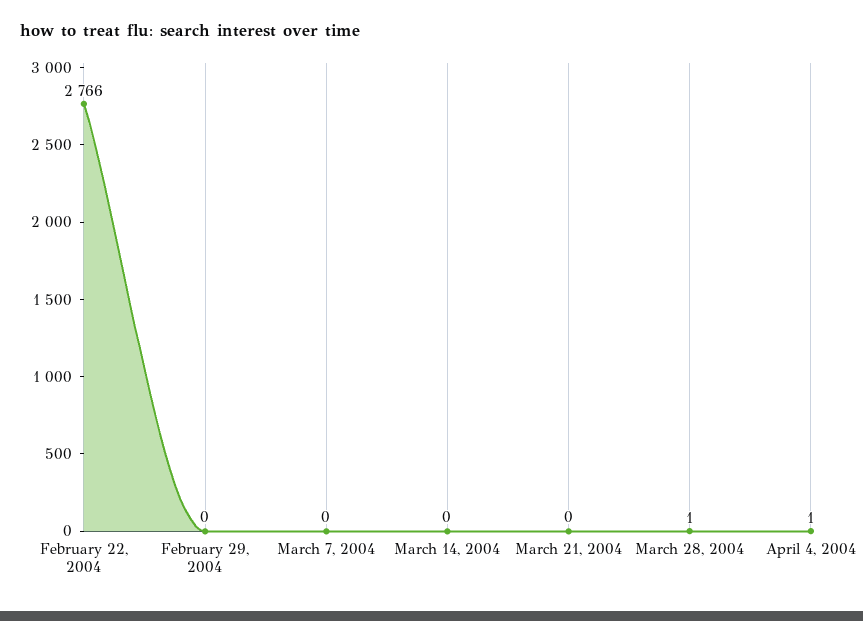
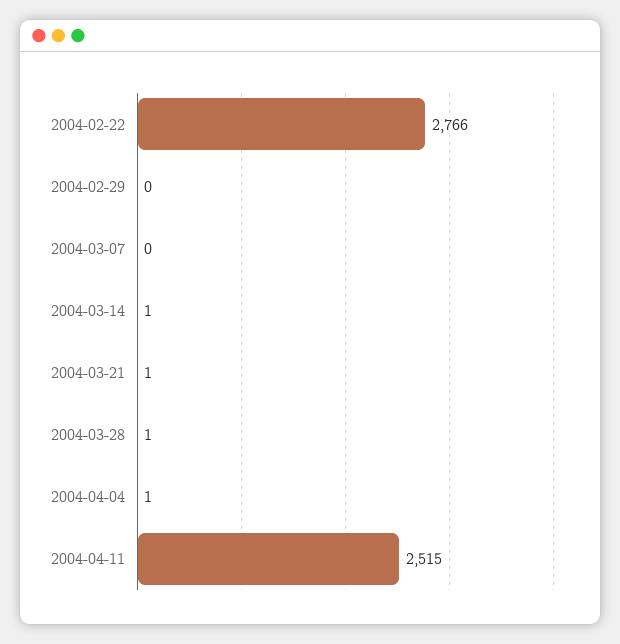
March 14, 2004: 0 -> 1
March 21, 2004: 0 -> 1
2004-04-11: none -> 2515

